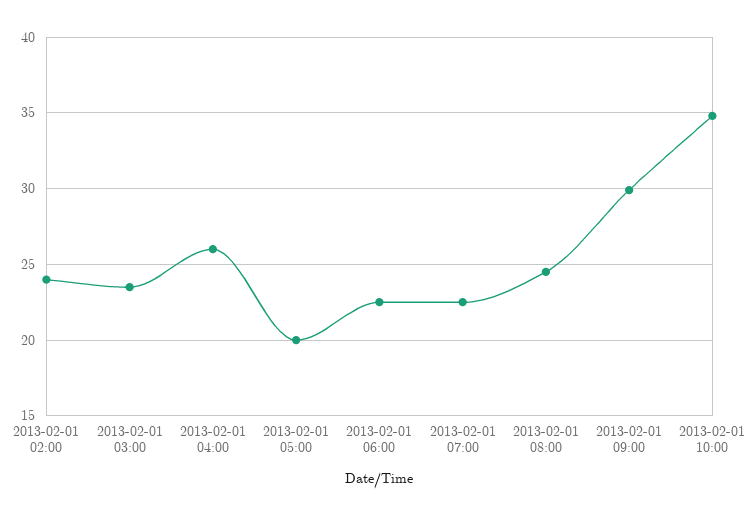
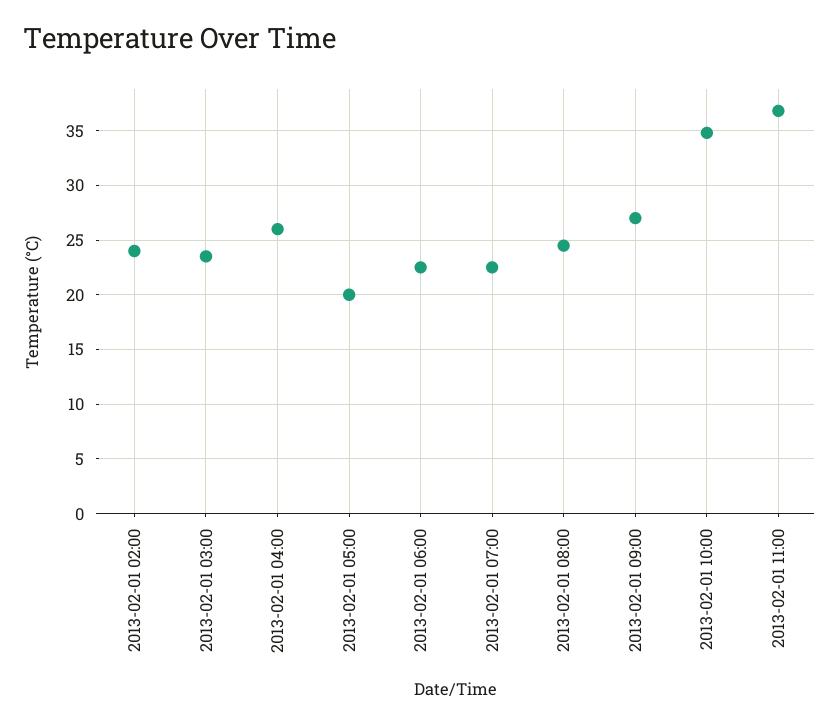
2013-02-01 09:00: 30 -> 27
2013-02-01 11:00: none -> 37

